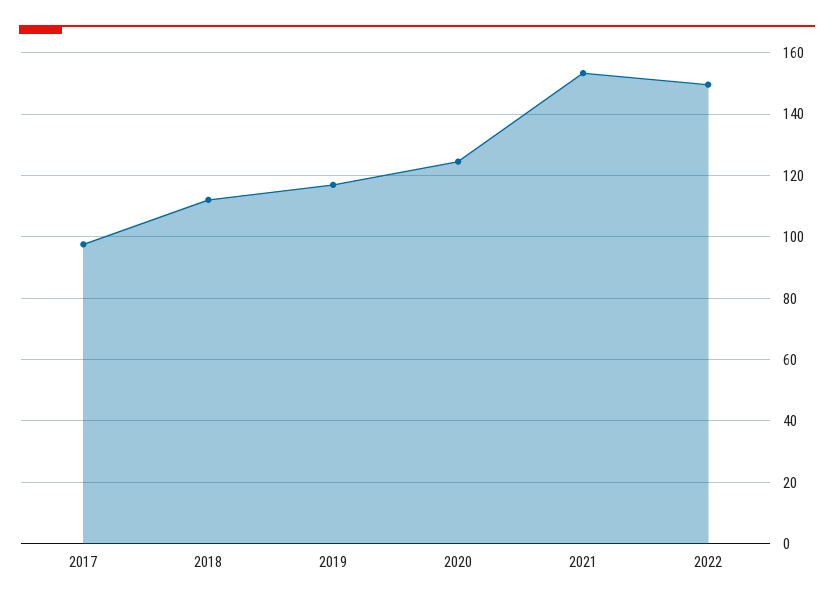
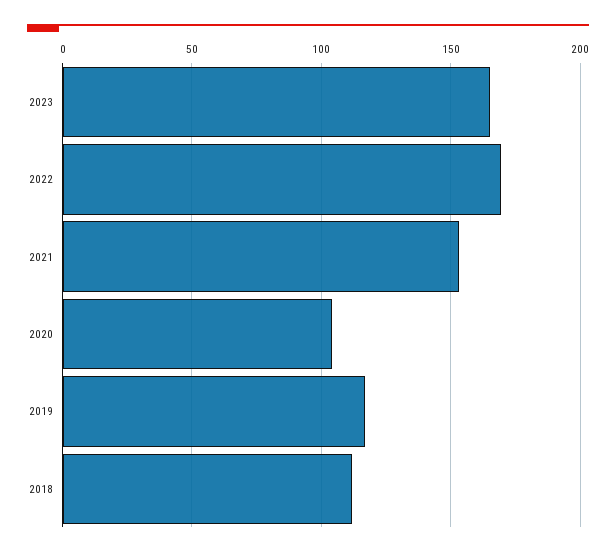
2017: 98 -> none
2020: 124 -> 105
2022: 150 -> 170
2023: none -> 165

